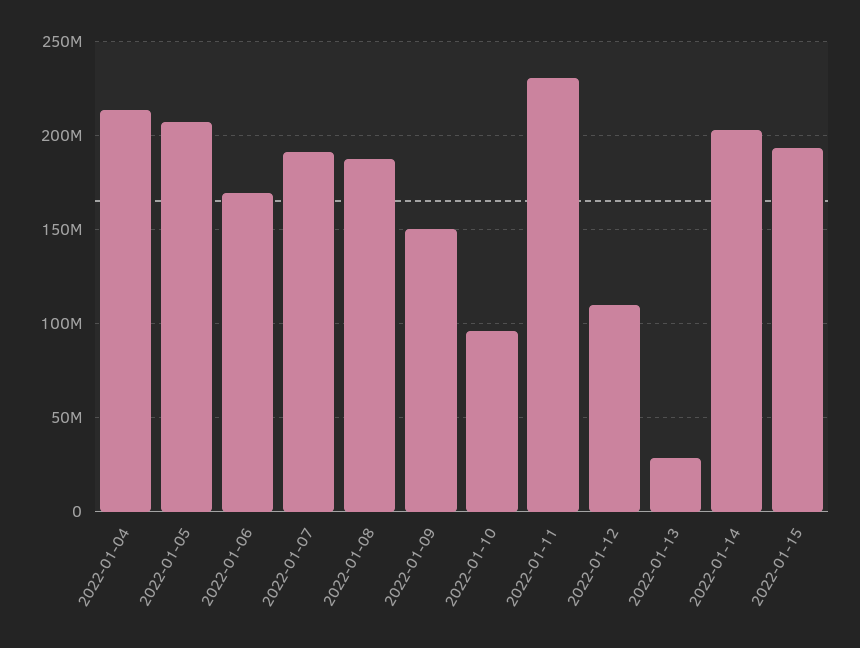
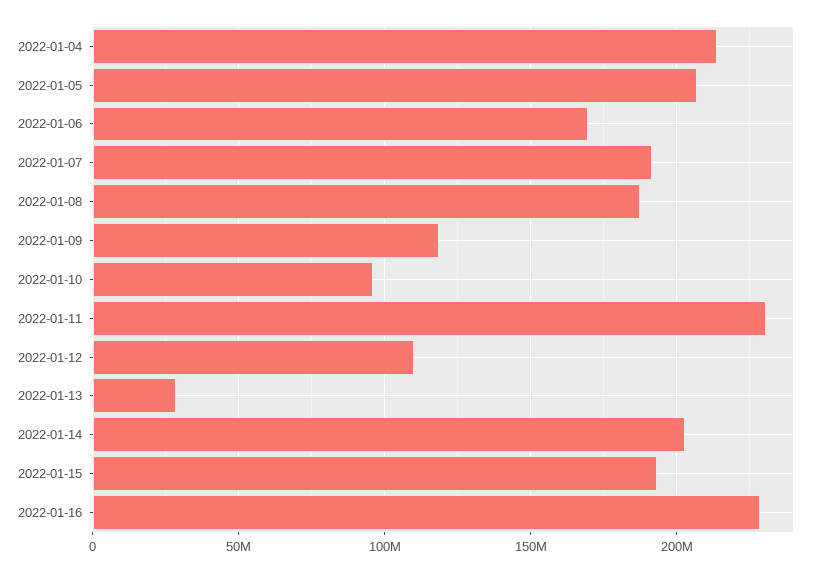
2022-01-09: 150000000 -> 120000000
2022-01-16: none -> 230000000

